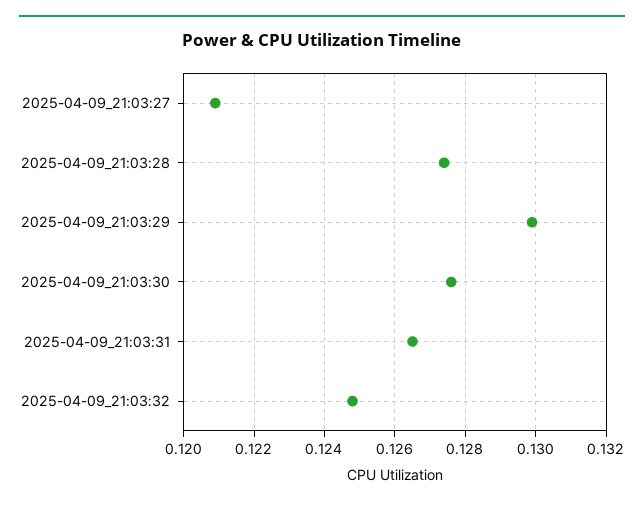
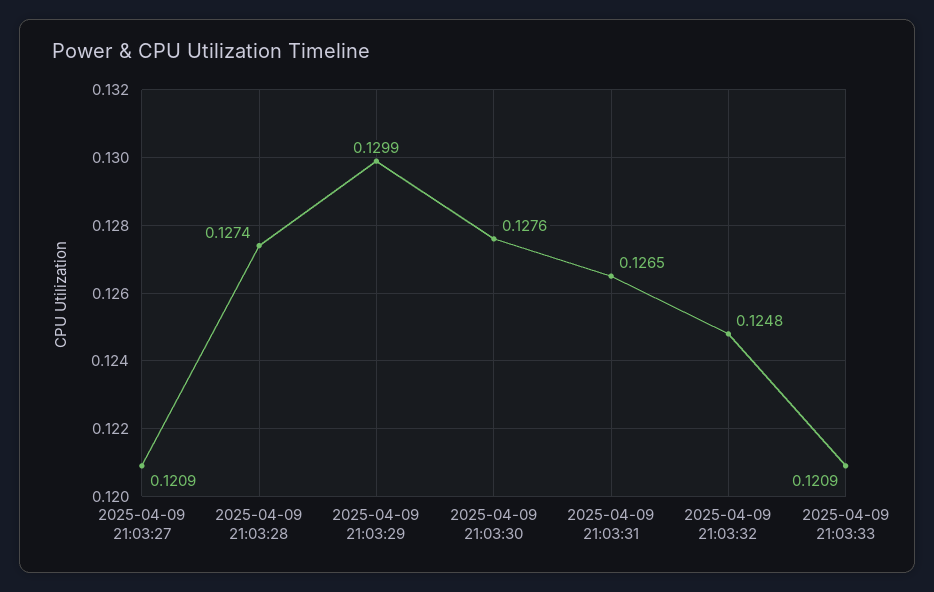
2025-04-09 21:03:33: none -> 0.1209

